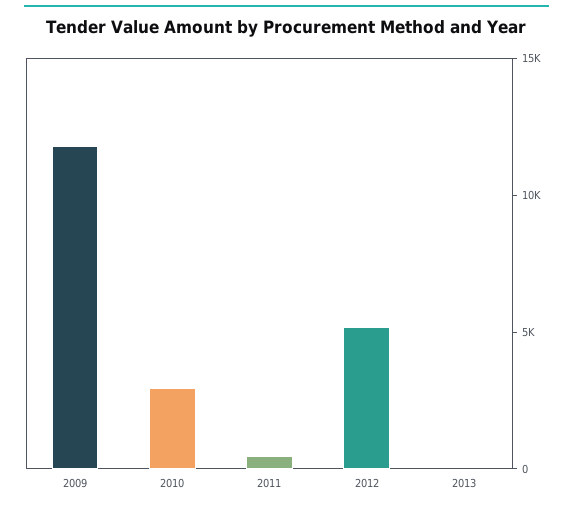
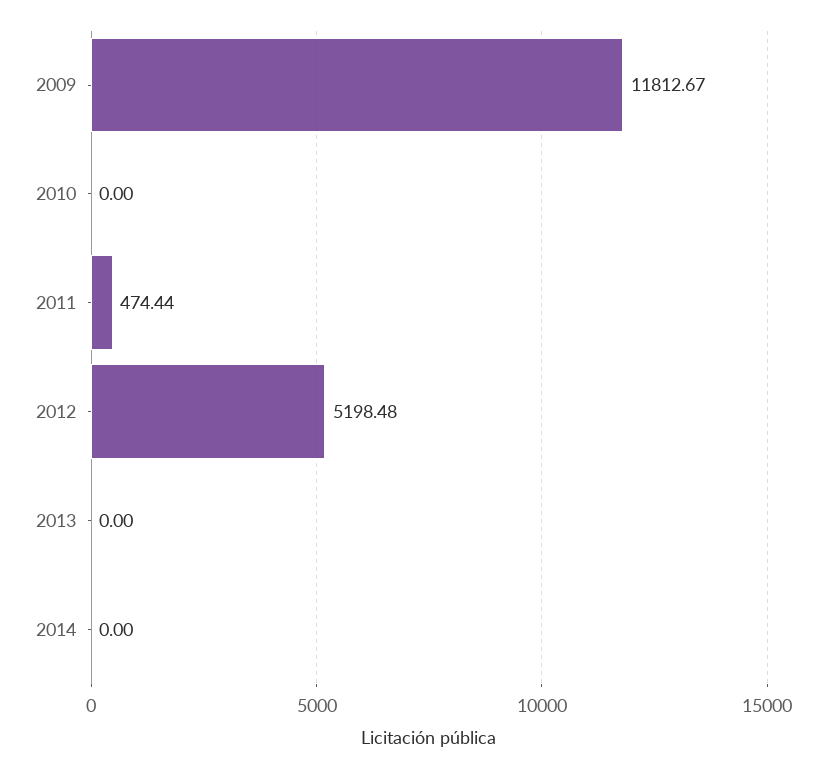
2010: 3000 -> 0
2014: none -> 0

